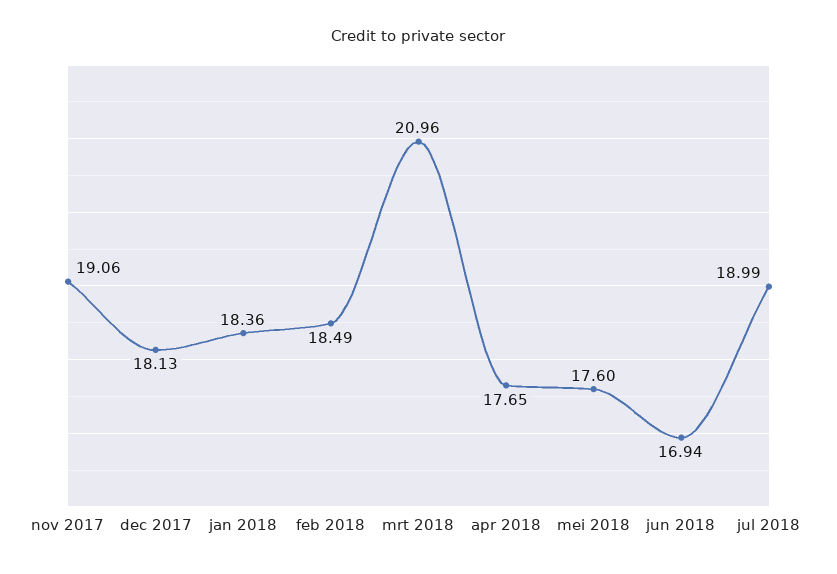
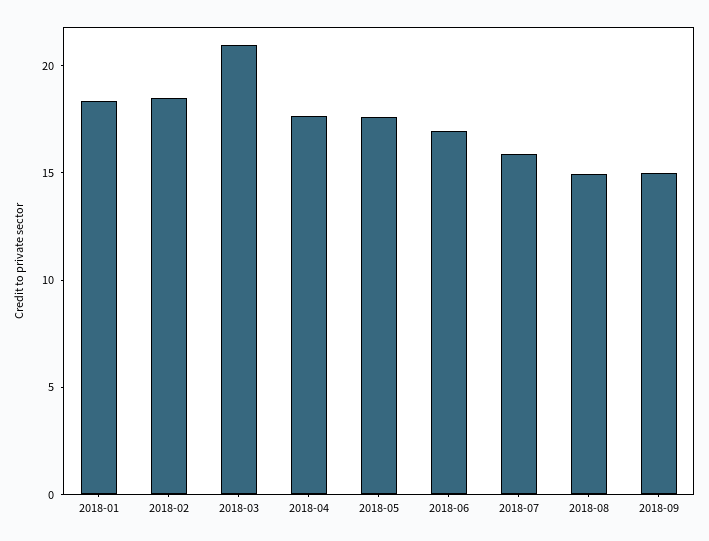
nov 2017: 19.06 -> none
dec 2017: 18.13 -> none
jul 2018: 18.99 -> 16
2018-08: none -> 15
2018-09: none -> 15

